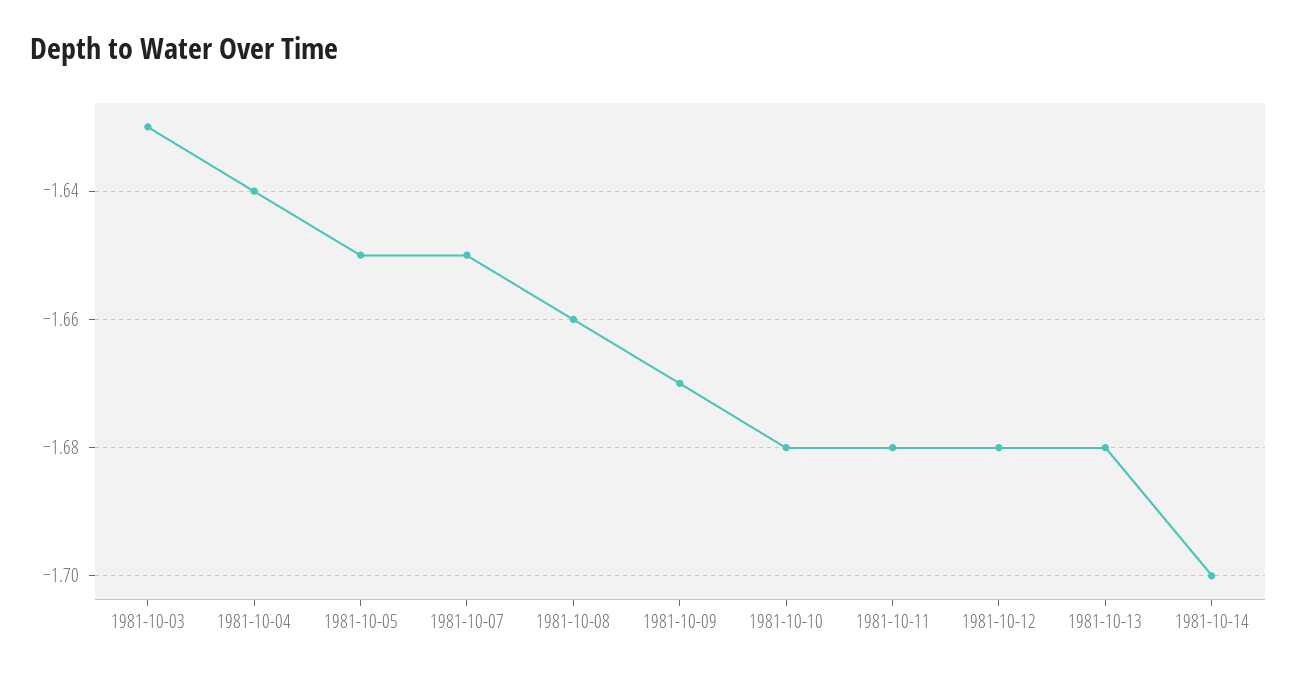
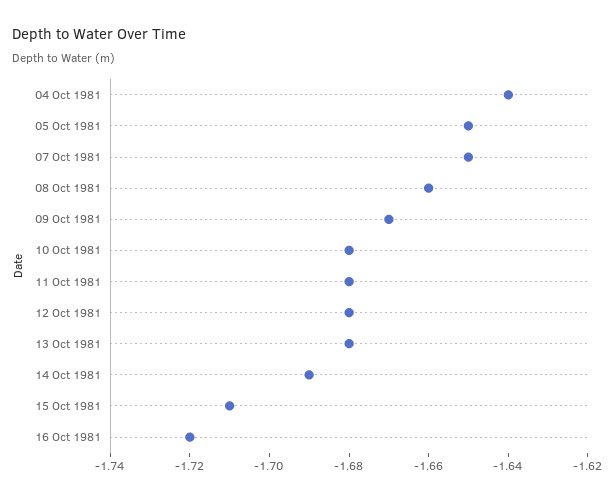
1981-10-03: -1.63 -> none
1981-10-14: -1.7 -> -1.69
15 Oct 1981: none -> -1.71
16 Oct 1981: none -> -1.72

